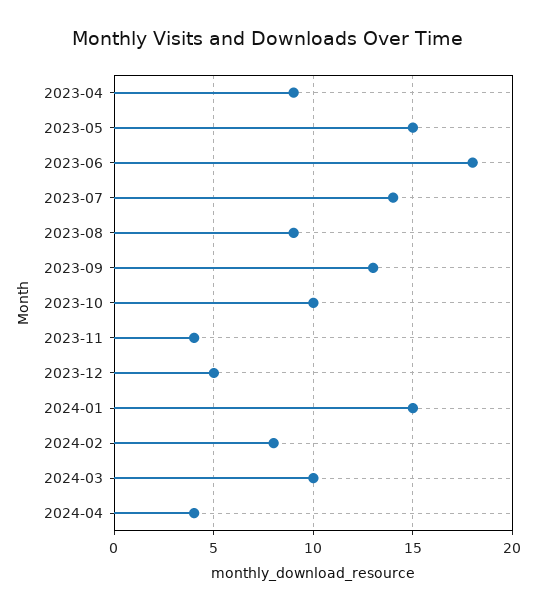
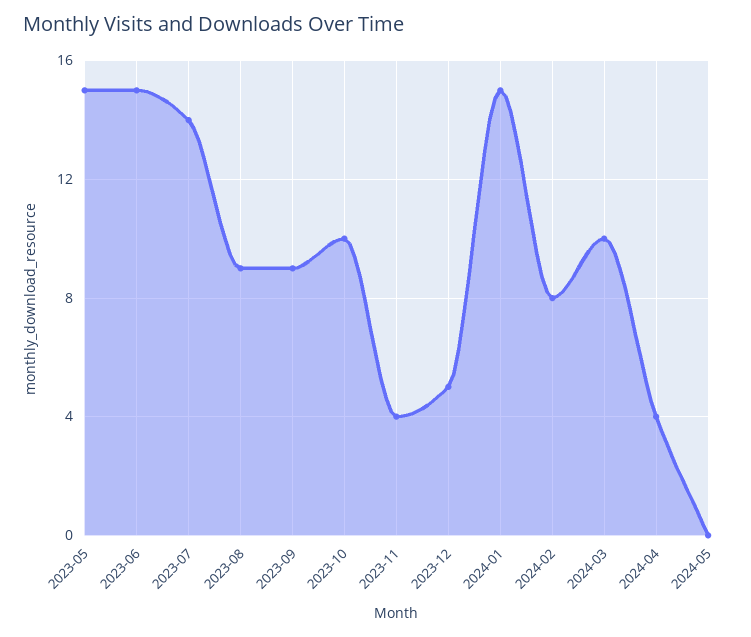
2023-04: 9 -> none
2023-06: 18 -> 15
2023-09: 13 -> 9
2024-05: none -> 0

